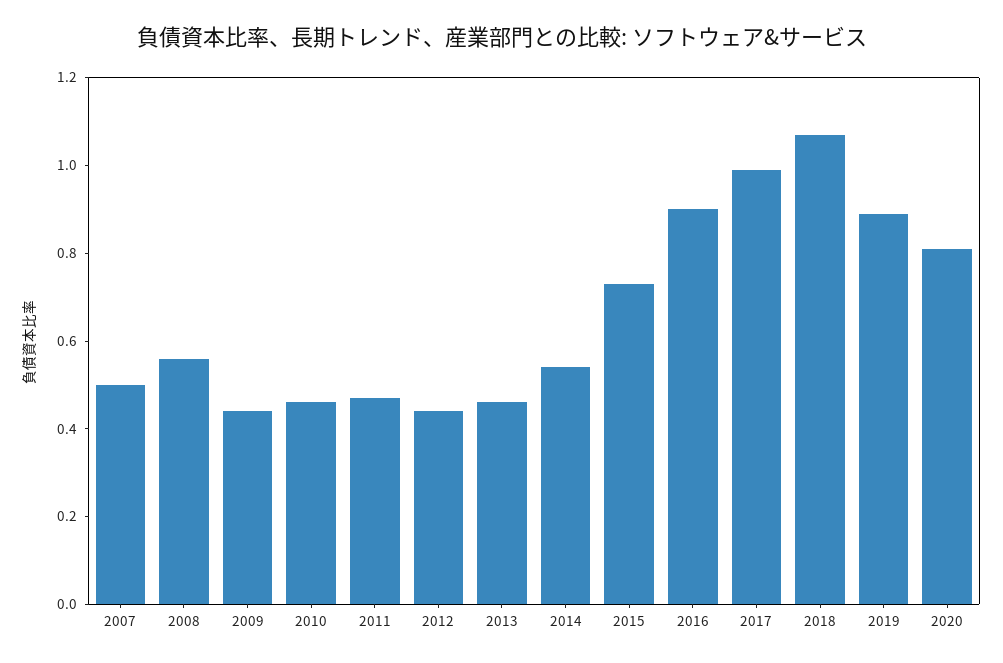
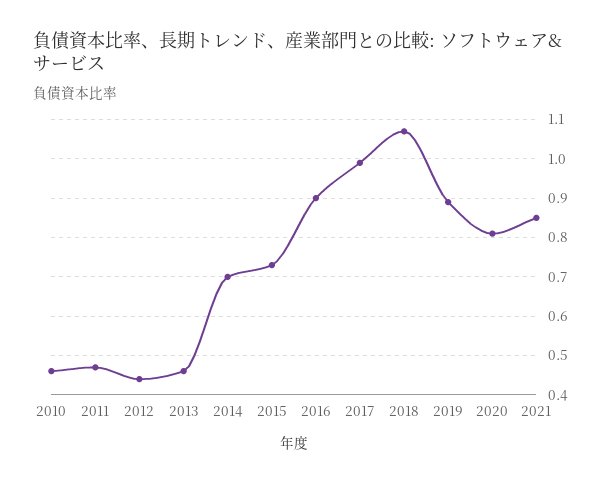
2007: 0.5 -> none
2008: 0.55 -> none
2009: 0.45 -> none
2014: 0.55 -> 0.7
2021: none -> 0.85

